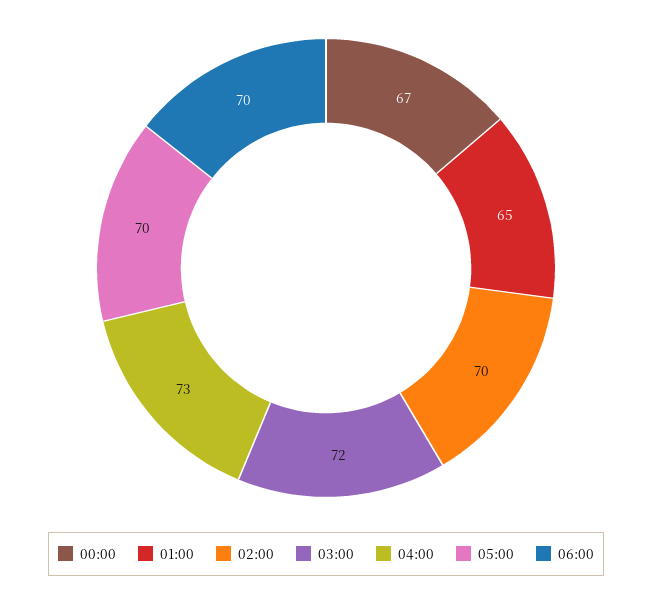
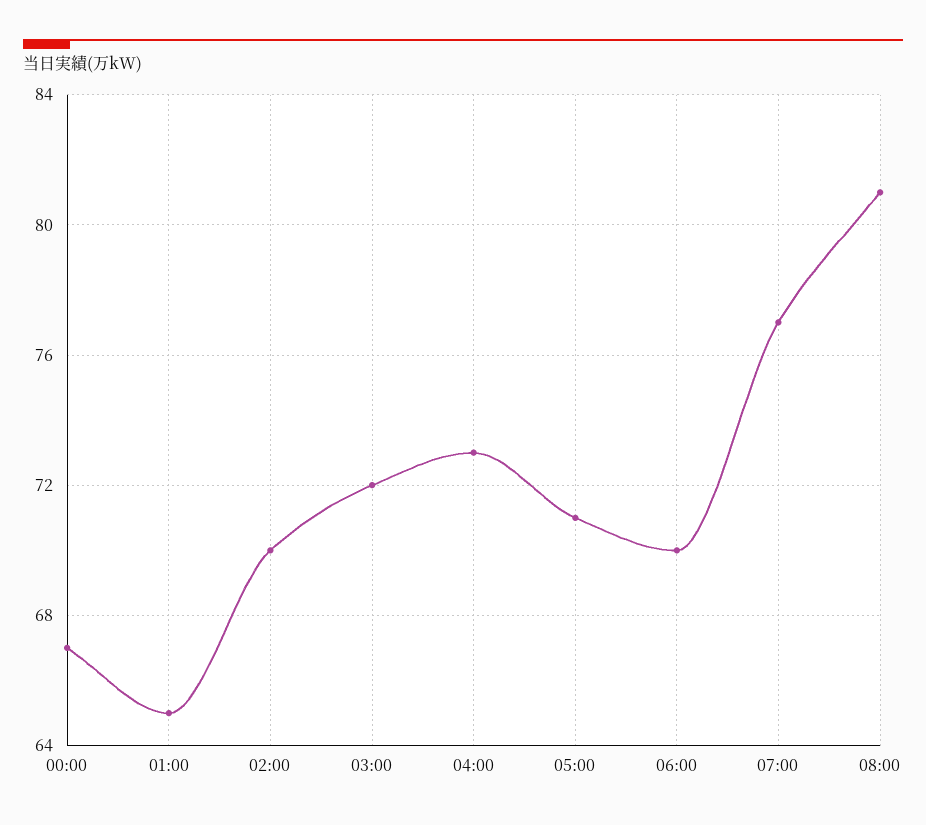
05:00: 70 -> 71
07:00: none -> 77
08:00: none -> 81

